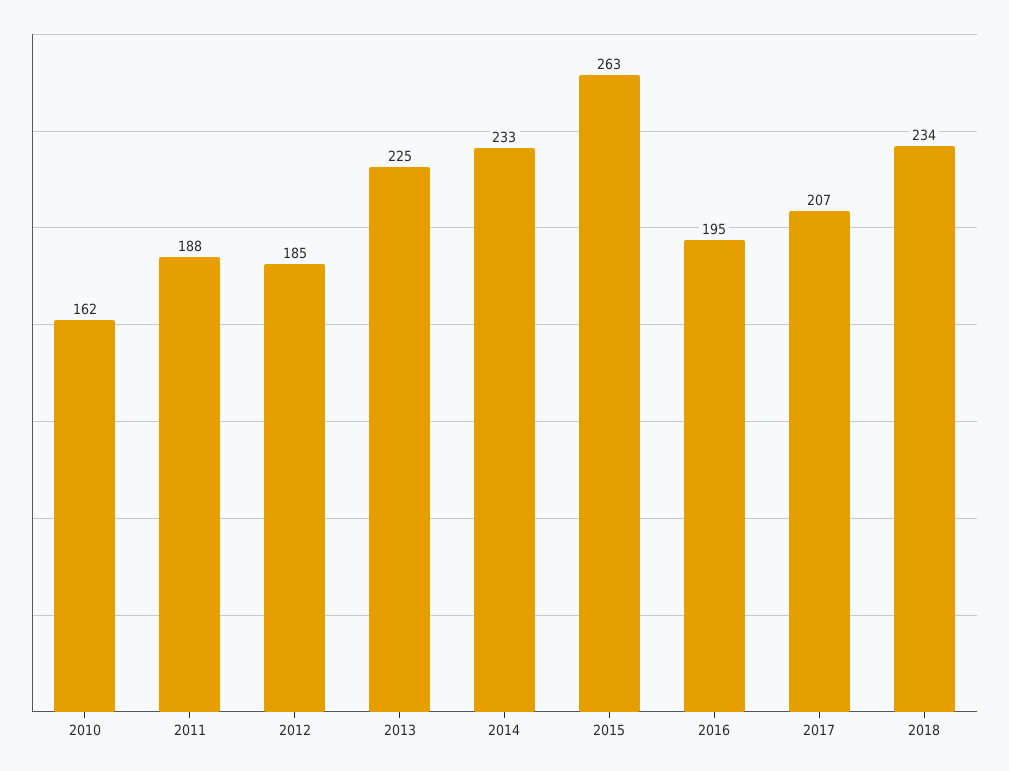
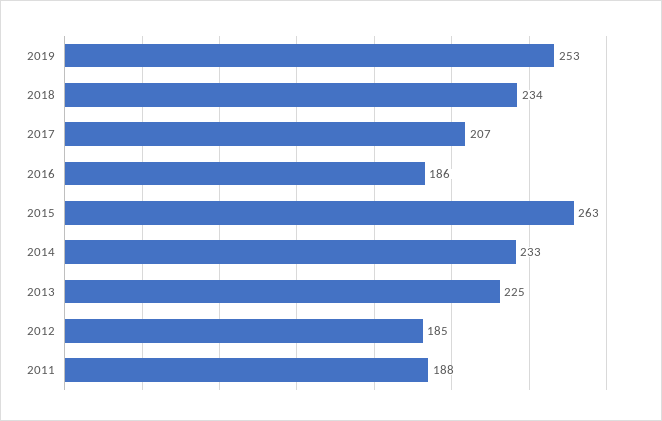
2010: 162 -> none
2016: 195 -> 186
2019: none -> 253

